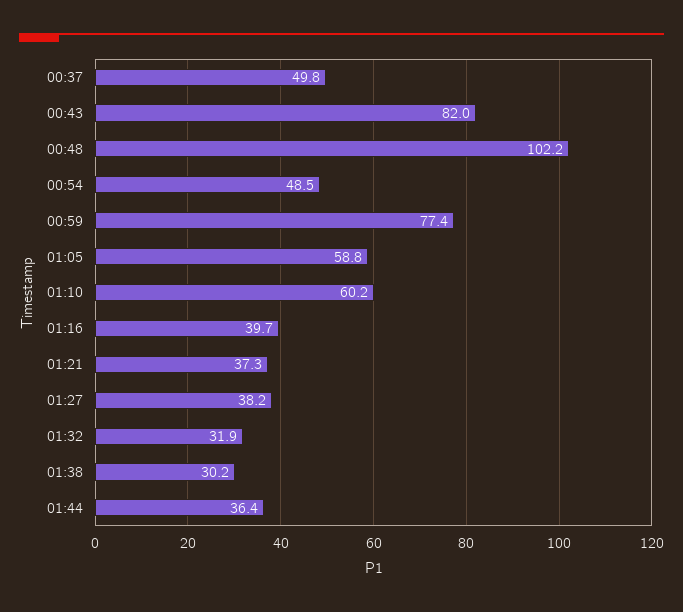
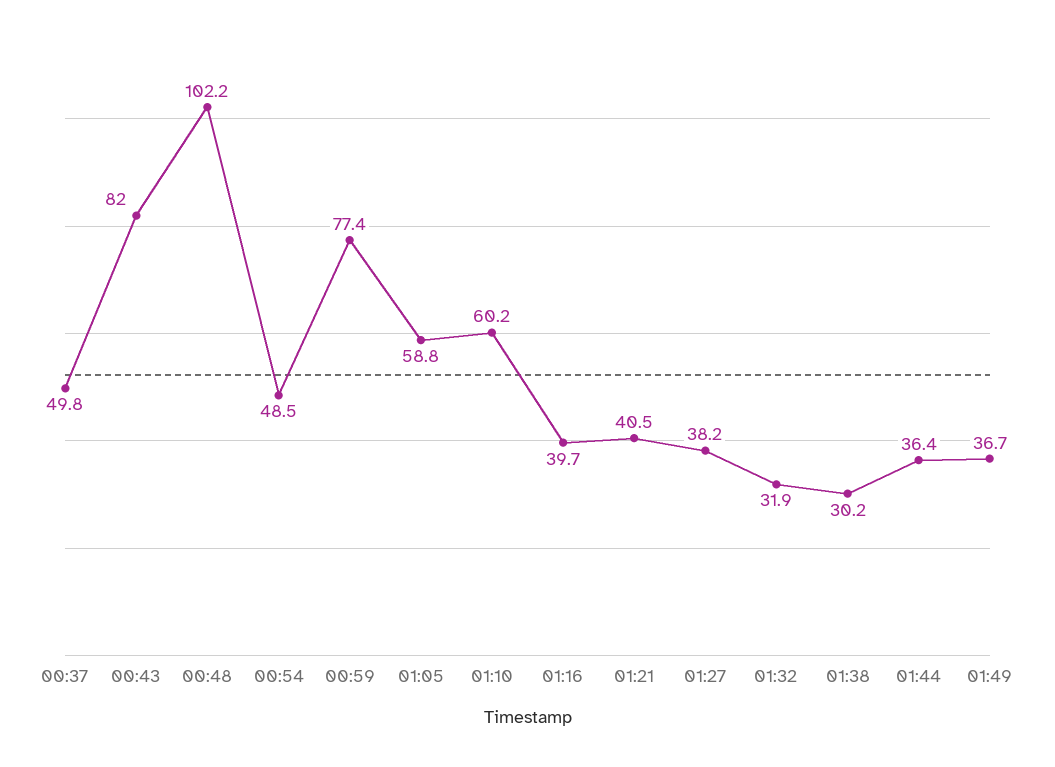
01:21: 37.3 -> 40.5
01:49: none -> 36.7

